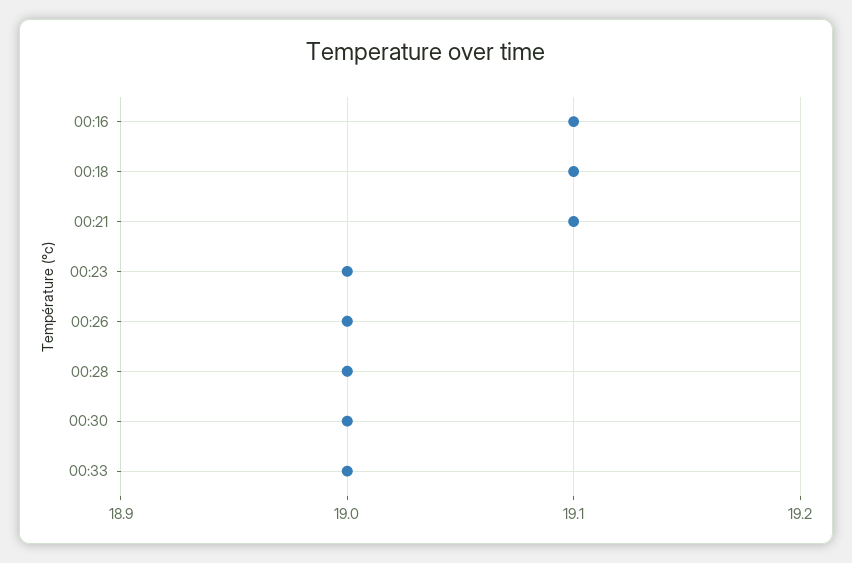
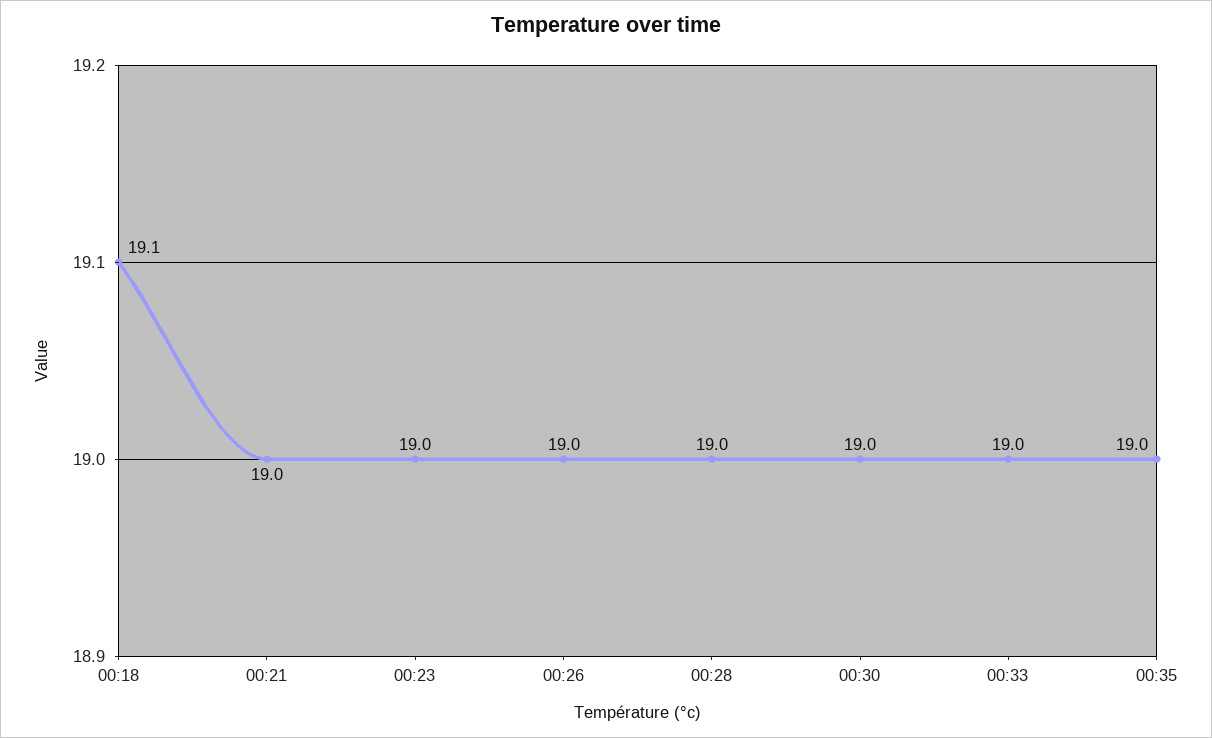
00:16: 19.1 -> none
00:21: 19.1 -> 19
00:35: none -> 19

